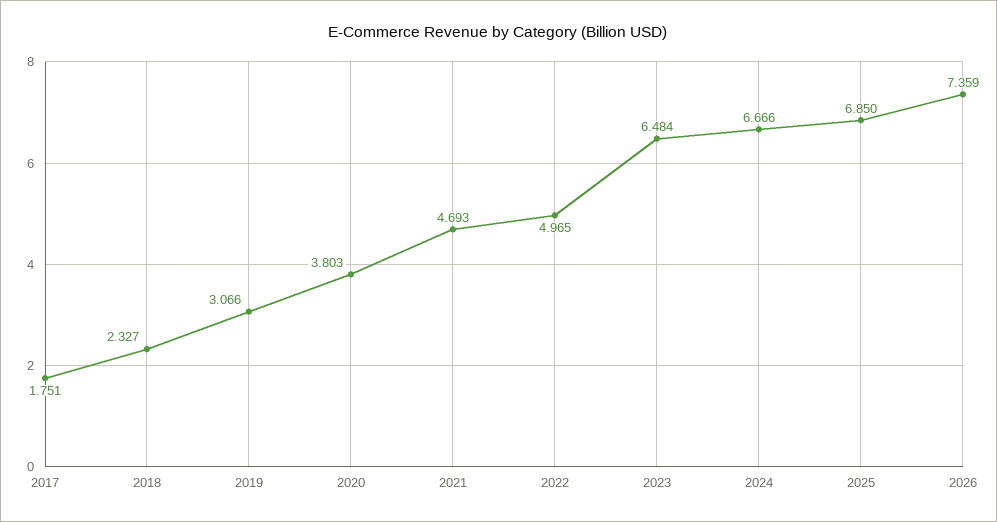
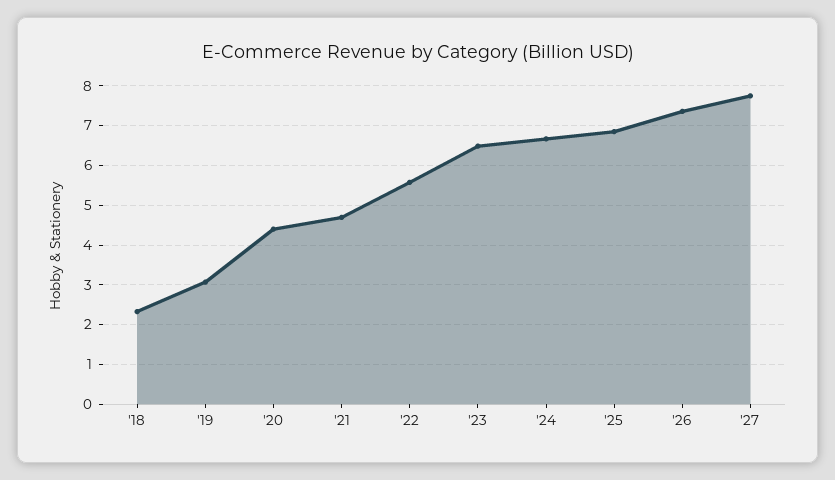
2017: 1.751 -> none
2020: 3.803 -> 4.4
2022: 4.965 -> 5.6
'27: none -> 7.8

